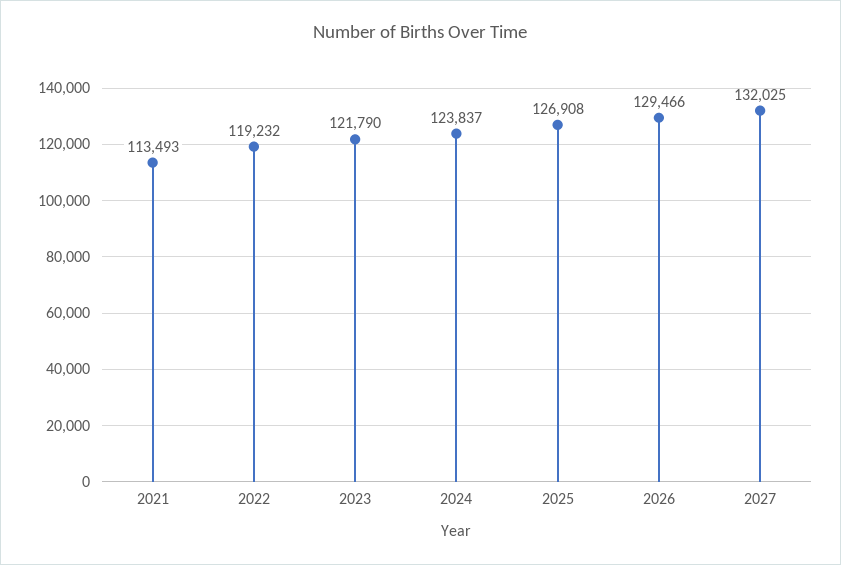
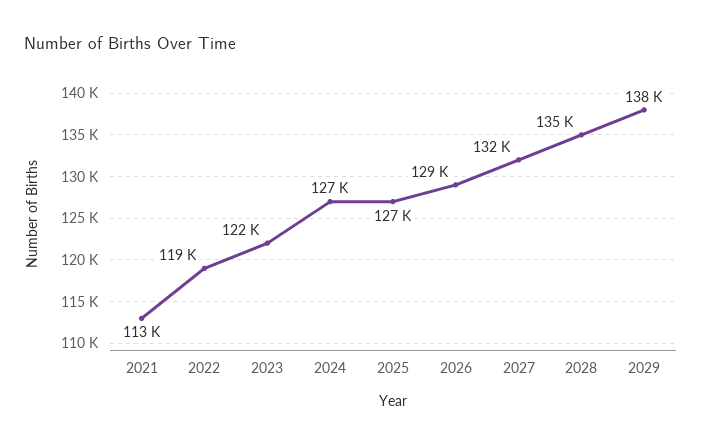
2024: 123837 -> 127000
2028: none -> 135000
2029: none -> 138000

